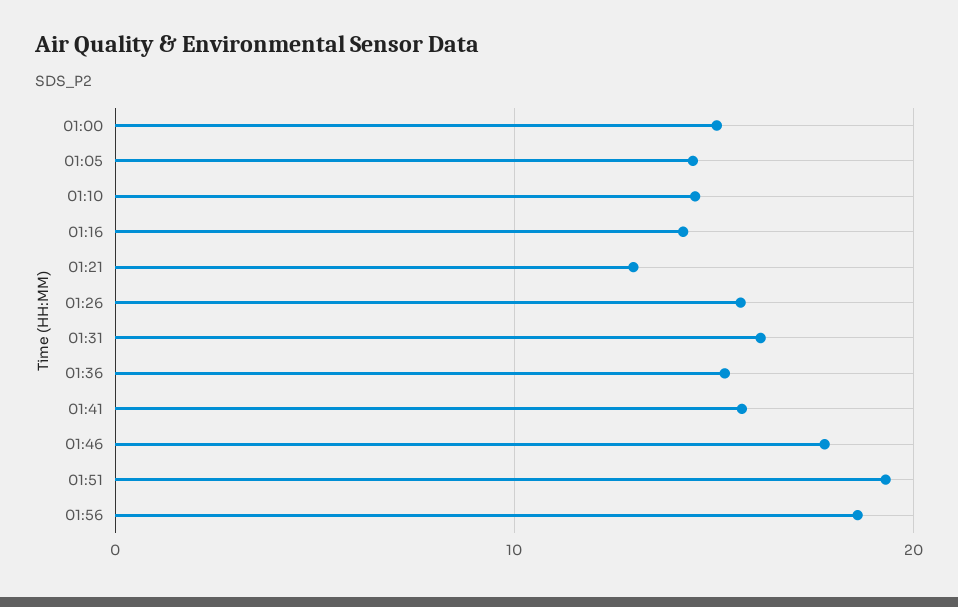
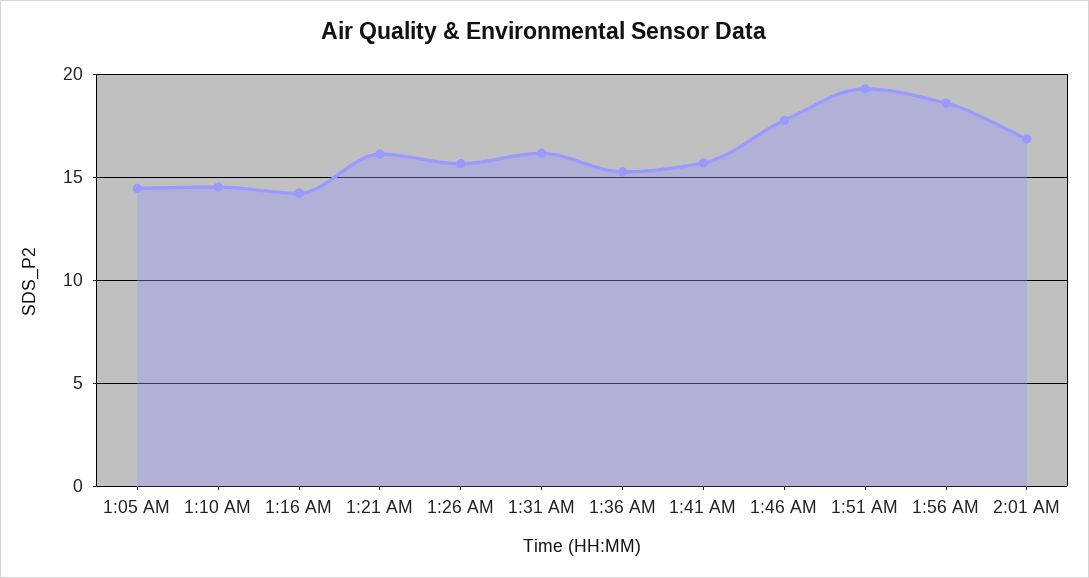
01:00: 15 -> none
01:21: 13 -> 16
2:01 AM: none -> 17

